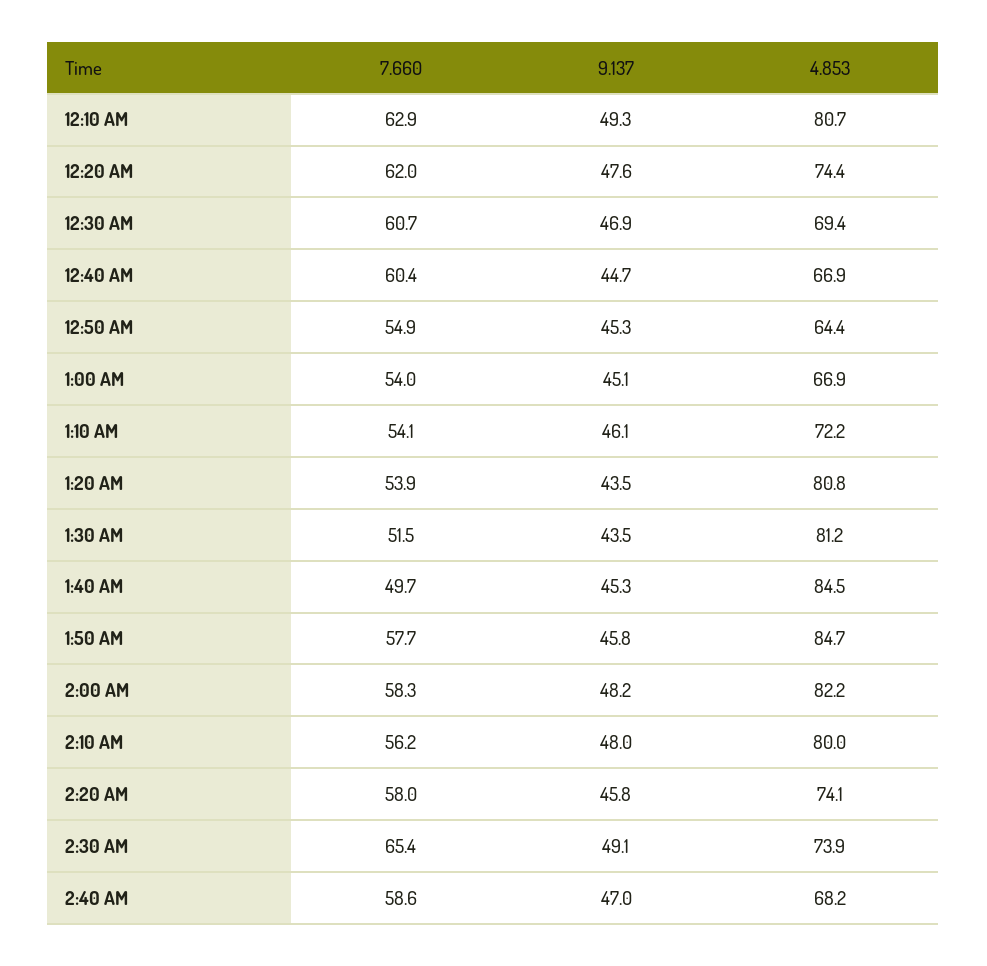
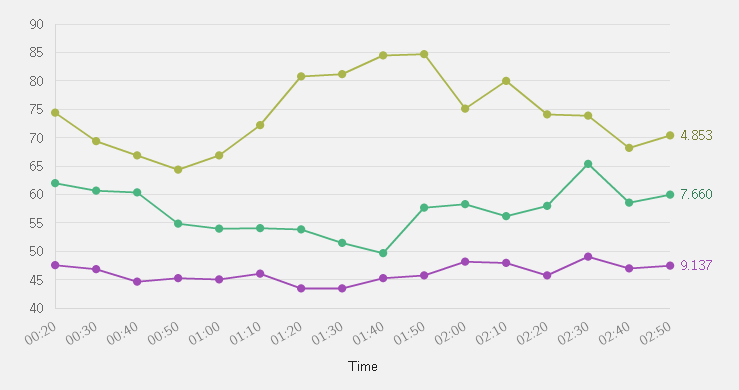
7.660, 12:10 AM: 62.9 -> none
9.137, 12:10 AM: 49.3 -> none
4.853, 12:10 AM: 80.7 -> none
4.853, 2:00 AM: 82.2 -> 75
4.853, 02:50: none -> 70
7.660, 02:50: none -> 60
9.137, 02:50: none -> 47.5

